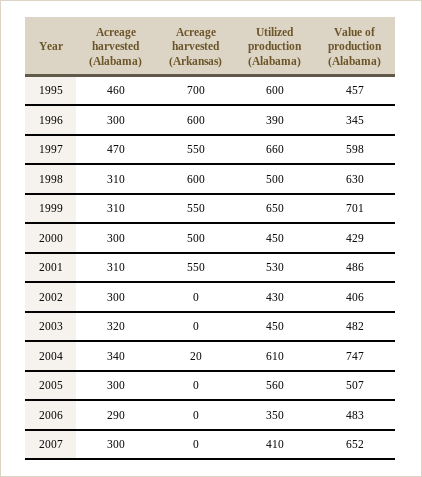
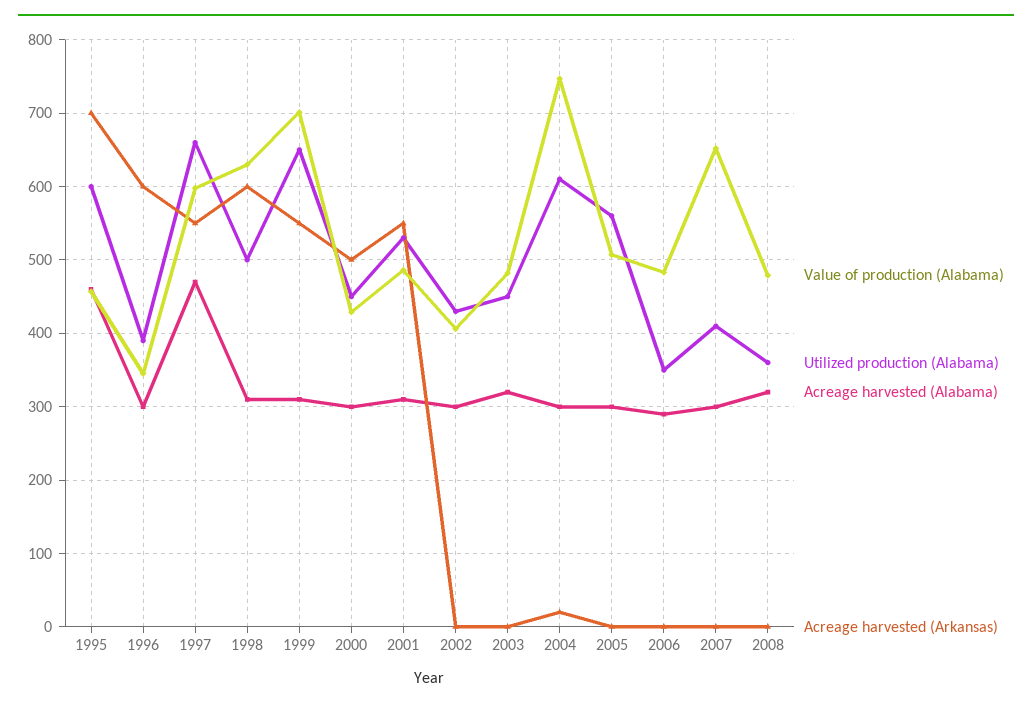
Acreage harvested (Alabama), 2004: 340 -> 300
Value of production (Alabama), 2008: none -> 480
Utilized production (Alabama), 2008: none -> 360
Acreage harvested (Alabama), 2008: none -> 320
Acreage harvested (Arkansas), 2008: none -> 0

